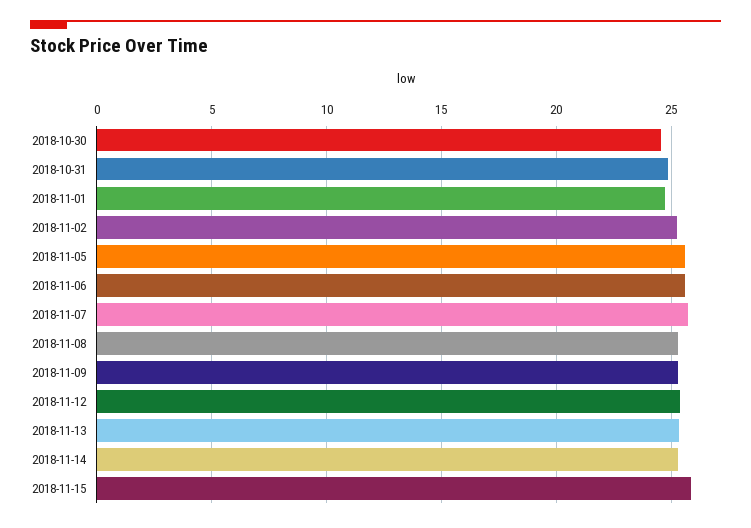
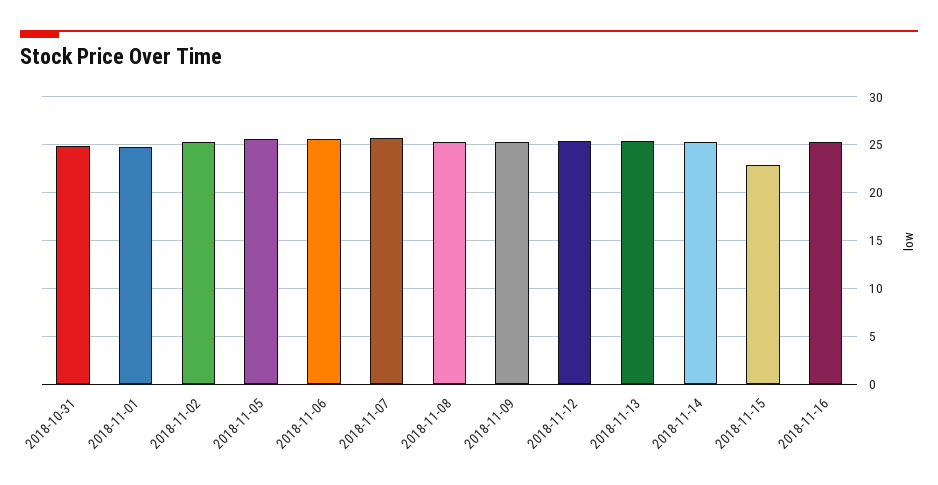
2018-10-30: 24.5 -> none
2018-11-15: 26 -> 23
2018-11-16: none -> 25

